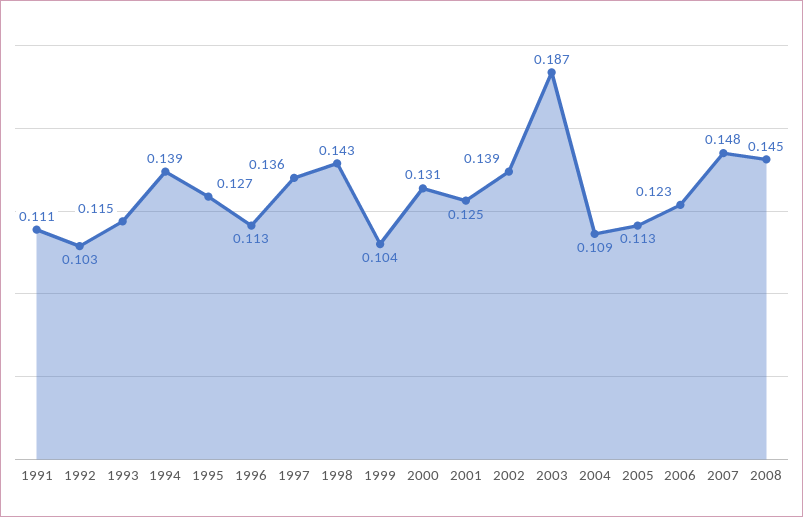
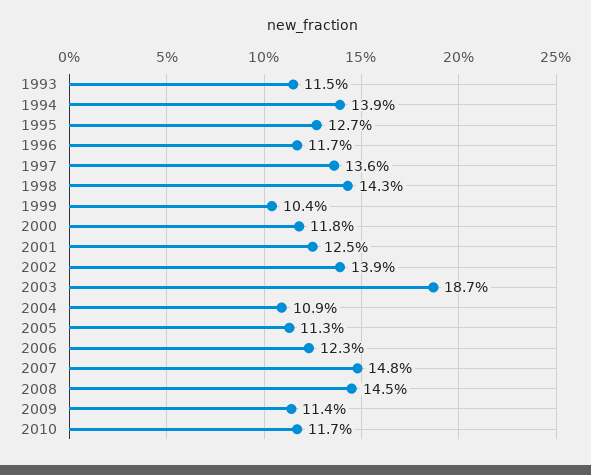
1991: 0.111 -> none
1992: 0.103 -> none
1996: 0.113 -> 0.117
2000: 0.131 -> 0.118
2009: none -> 0.114
2010: none -> 0.117

